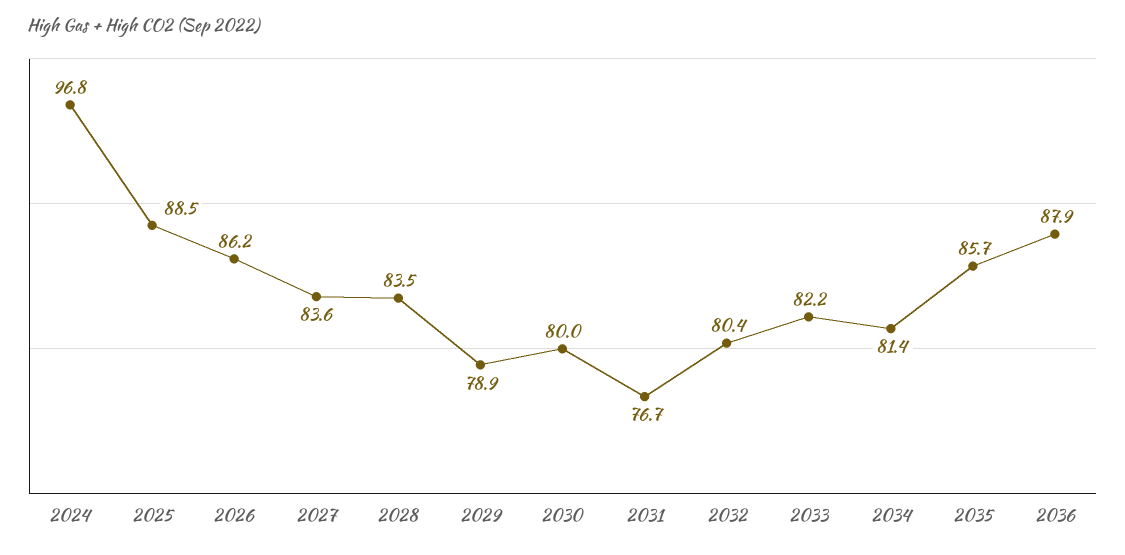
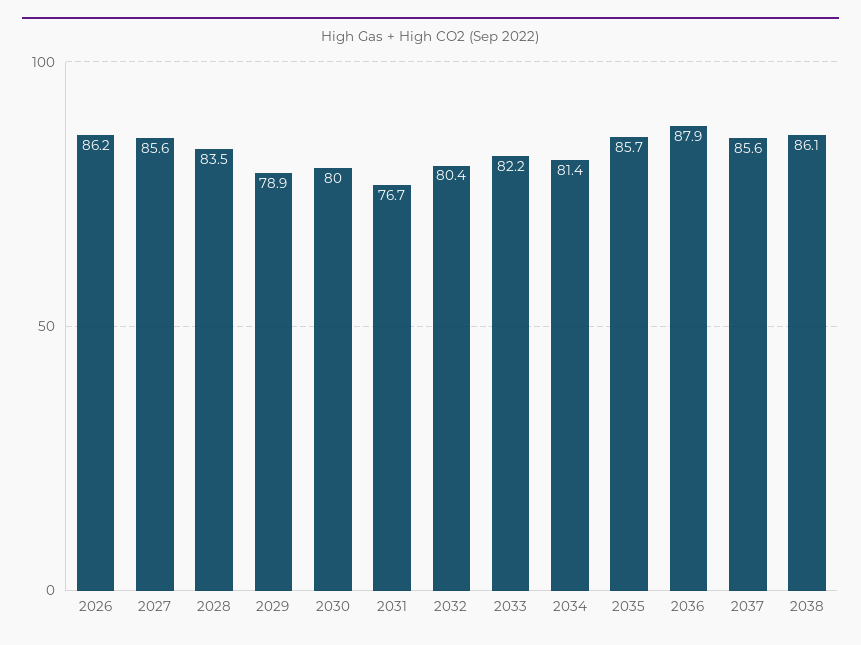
2024: 96.8 -> none
2025: 88.5 -> none
2027: 83.6 -> 85.6
2037: none -> 85.6
2038: none -> 86.1

